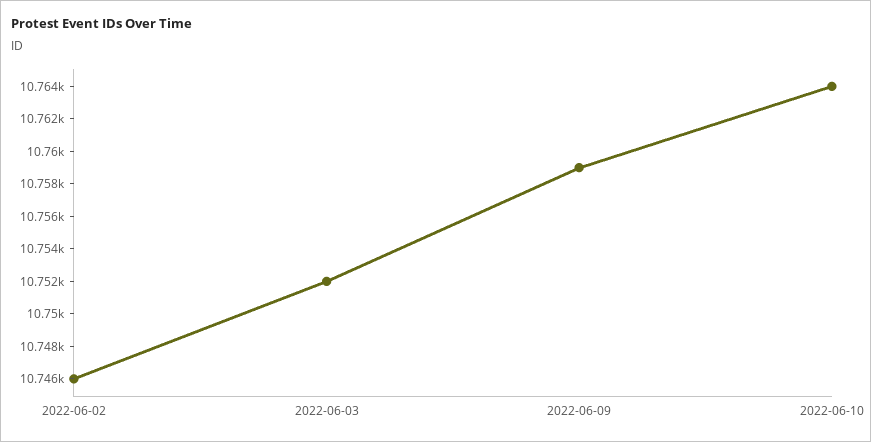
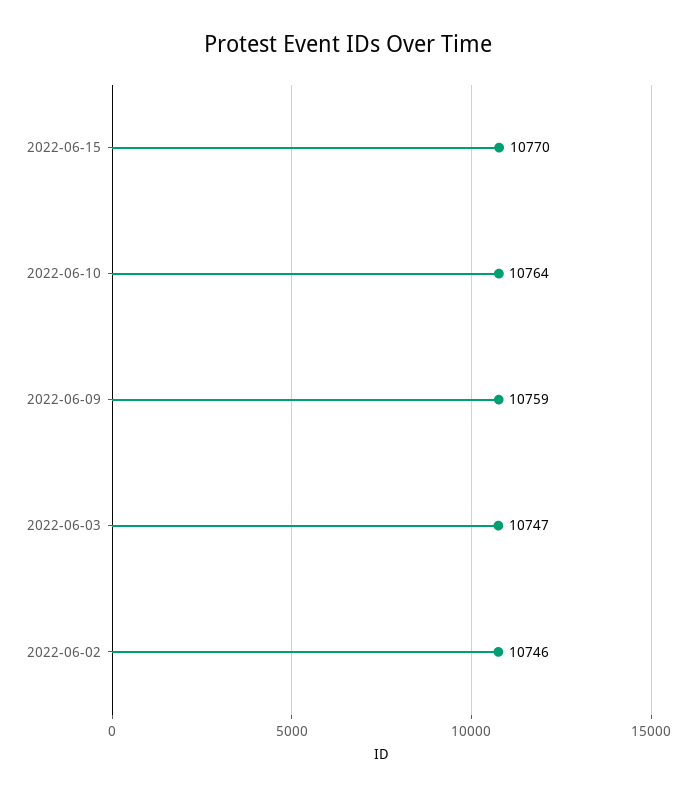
2022-06-03: 10752 -> 10747
2022-06-15: none -> 10770

